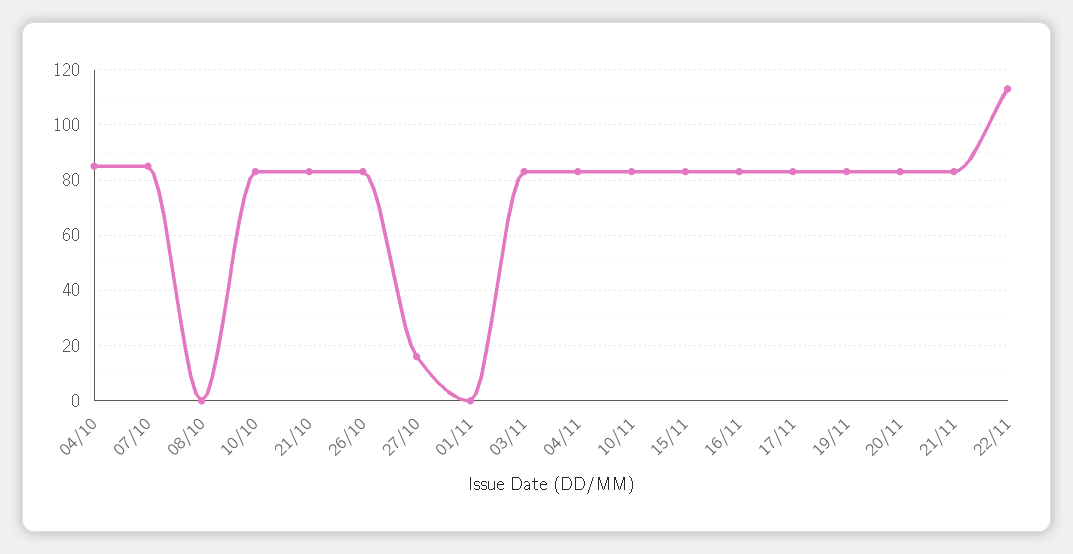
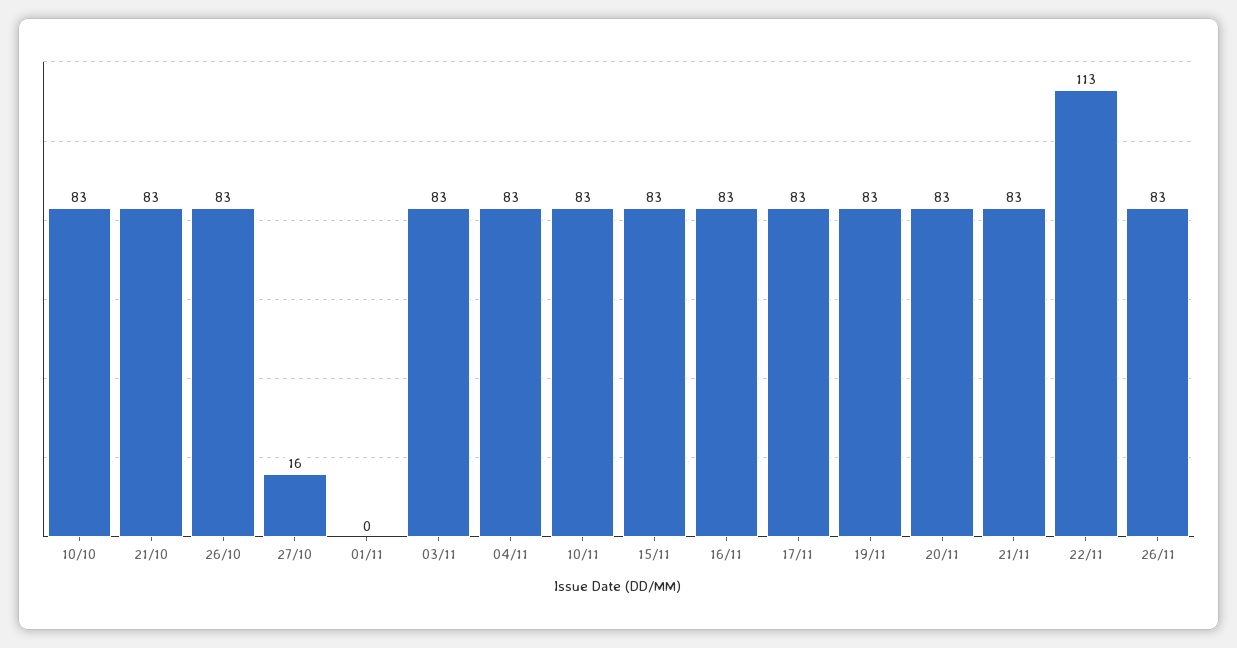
04/10: 85 -> none
07/10: 85 -> none
08/10: 0 -> none
26/11: none -> 83

